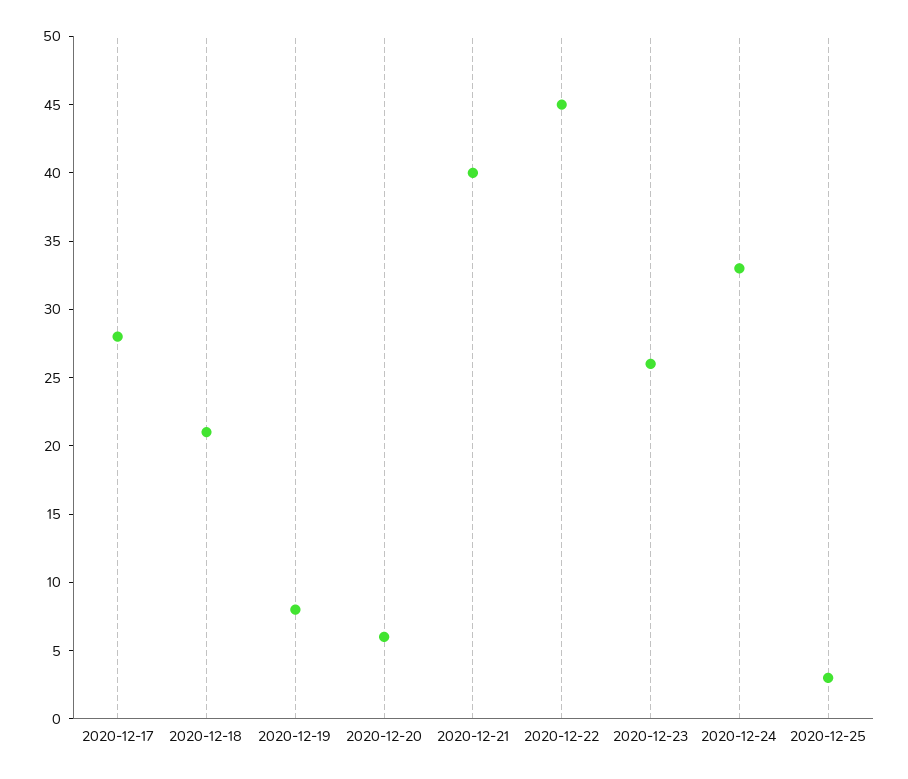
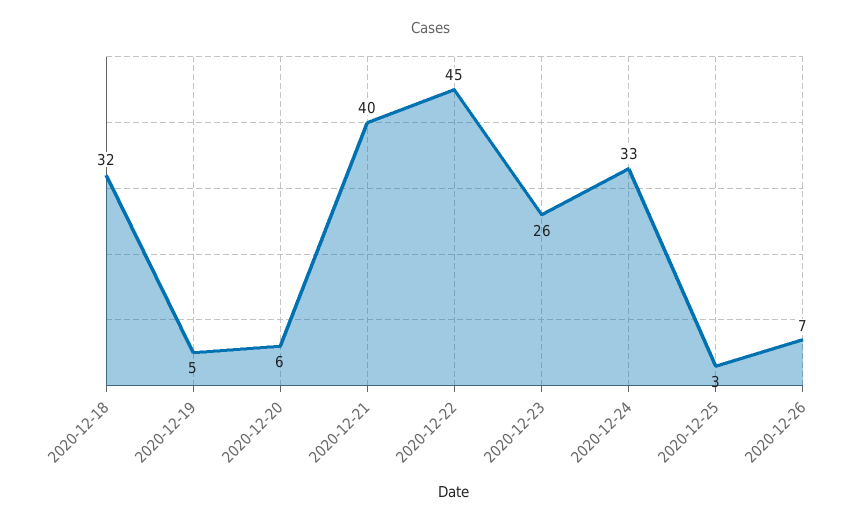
2020-12-17: 28 -> none
2020-12-18: 21 -> 32
2020-12-19: 8 -> 5
2020-12-26: none -> 7

